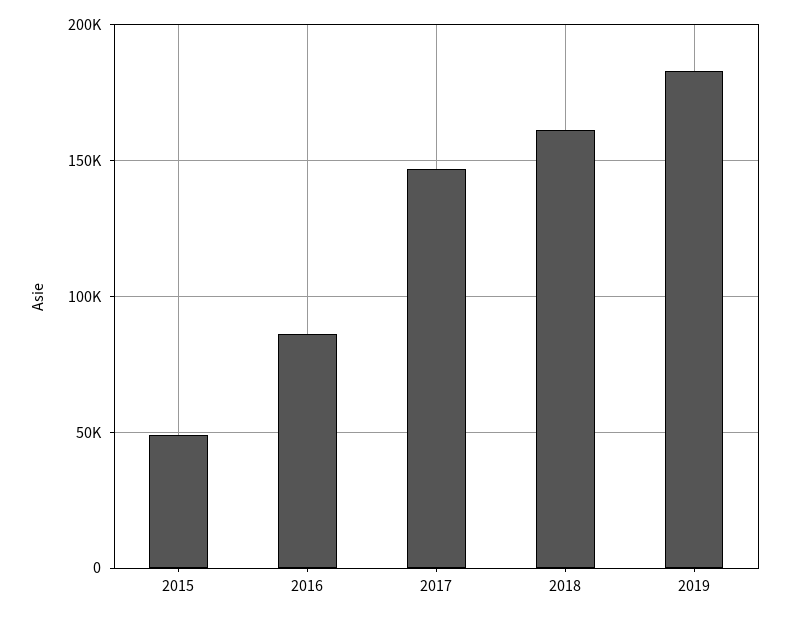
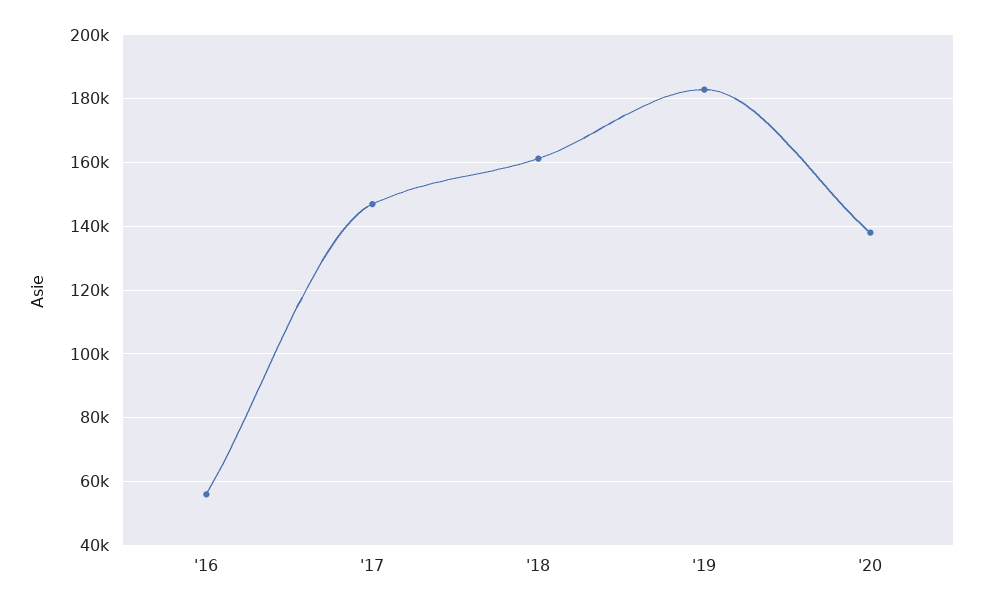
2015: 50000 -> none
2016: 85000 -> 56000
'20: none -> 138000

